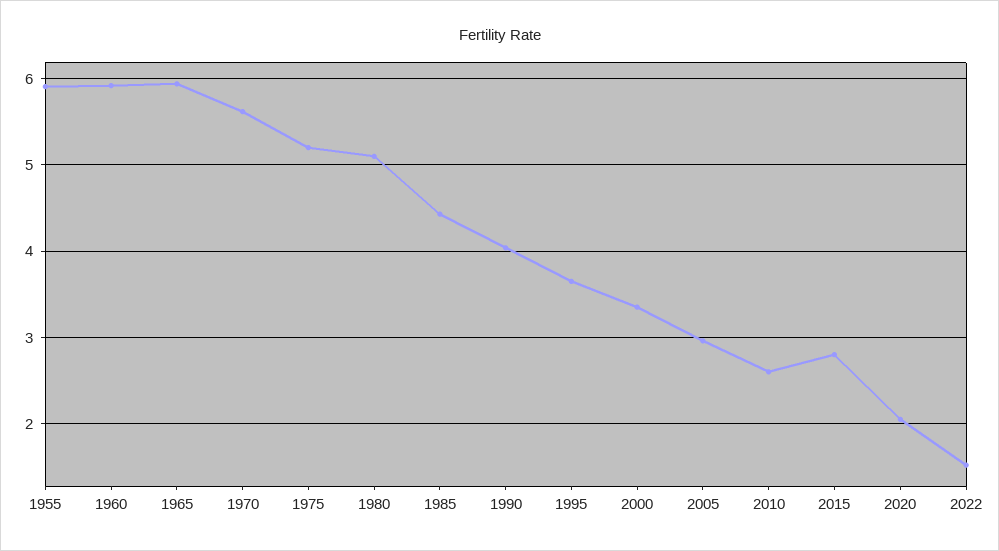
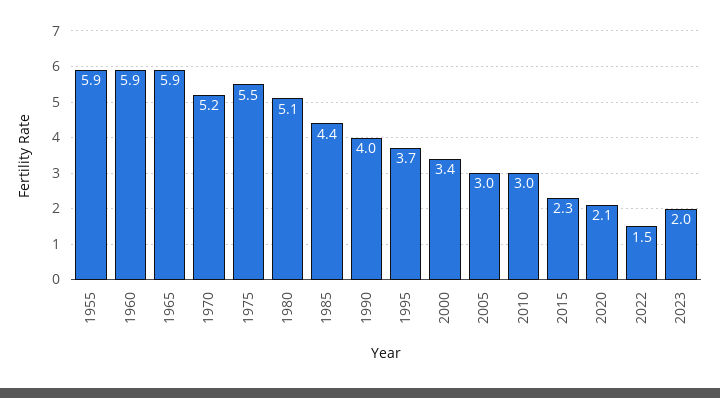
1970: 5.6 -> 5.2
1975: 5.2 -> 5.5
2010: 2.6 -> 3
2015: 2.8 -> 2.3
2023: none -> 2

